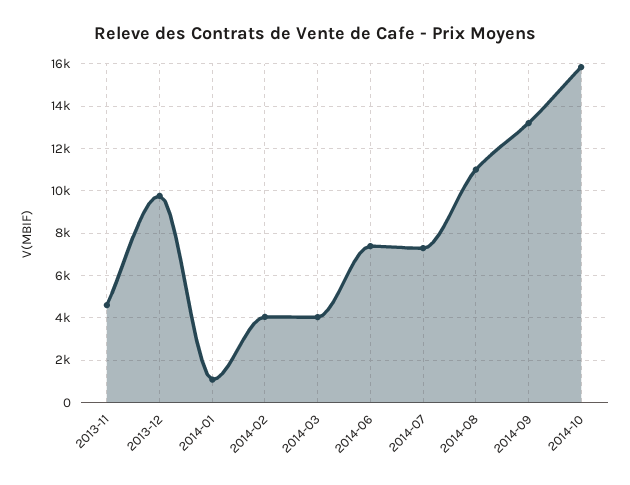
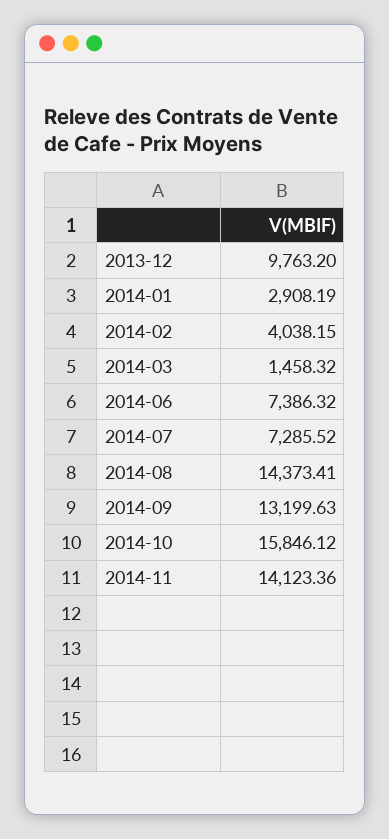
2013-11: 4500 -> none
2014-01: 1000 -> 2908.19
2014-03: 4000 -> 1458.32
2014-08: 11000 -> 14373.41
2014-11: none -> 14123.36

